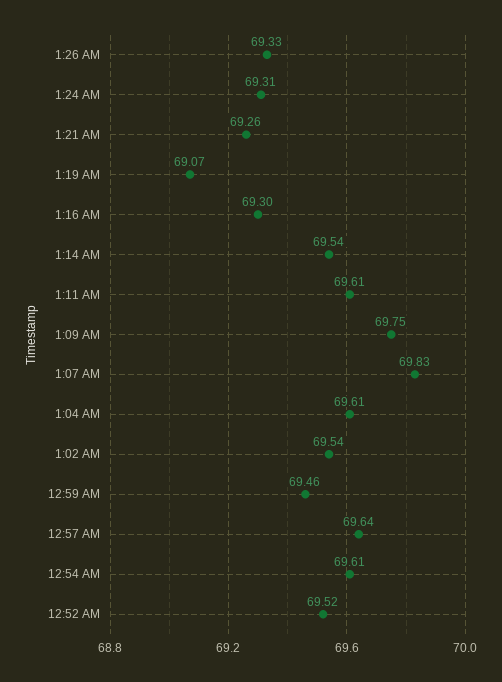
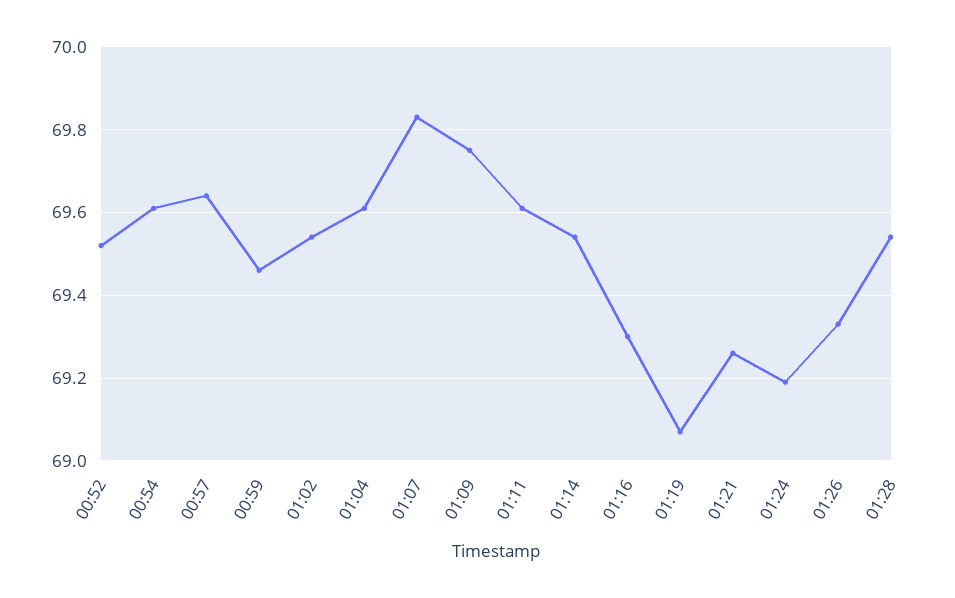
1:24 AM: 69.31 -> 69.2
01:28: none -> 69.55

